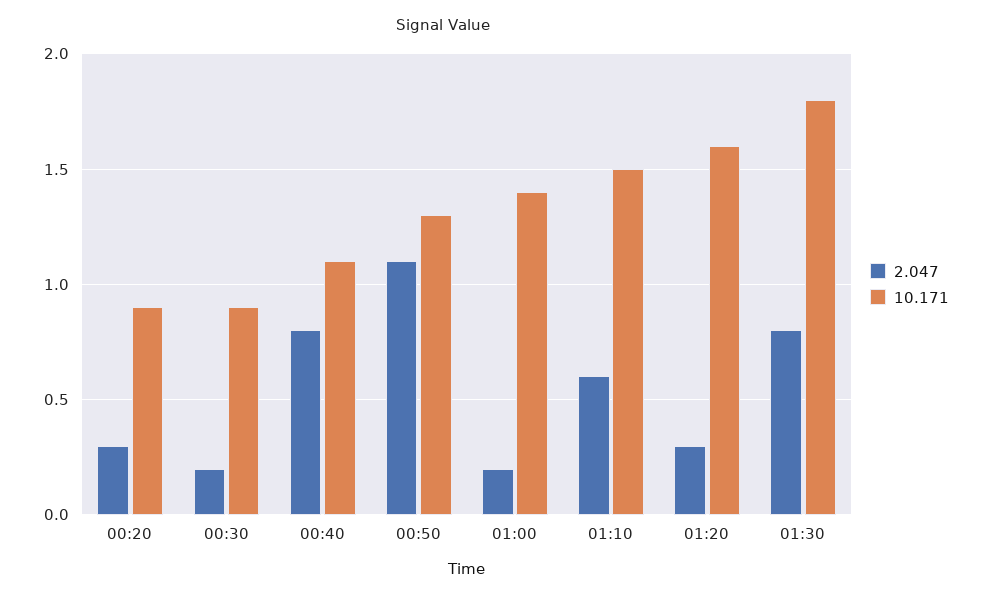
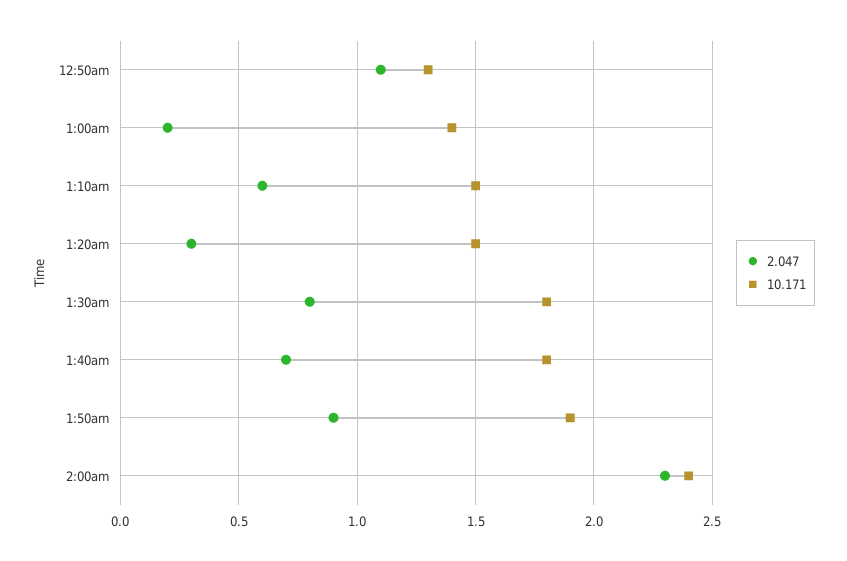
2.047, 00:20: 0.3 -> none
10.171, 00:20: 0.9 -> none
2.047, 00:30: 0.2 -> none
10.171, 00:30: 0.9 -> none
2.047, 00:40: 0.8 -> none
10.171, 00:40: 1.1 -> none
10.171, 01:20: 1.6 -> 1.5
2.047, 1:40am: none -> 0.7
10.171, 1:40am: none -> 1.8
2.047, 1:50am: none -> 0.9
10.171, 1:50am: none -> 1.9
2.047, 2:00am: none -> 2.3
10.171, 2:00am: none -> 2.4

